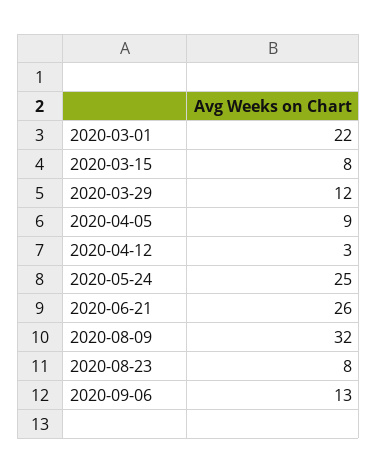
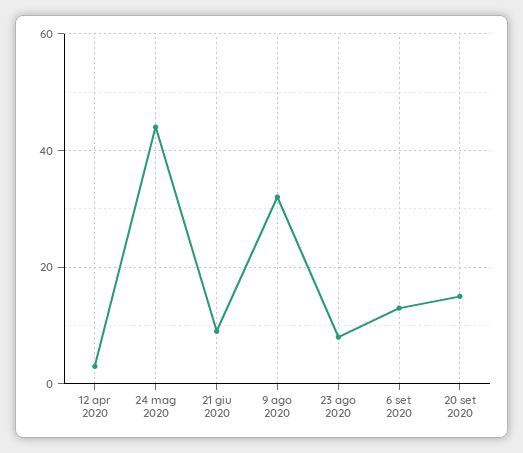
2020-03-01: 22 -> none
2020-03-15: 8 -> none
2020-03-29: 12 -> none
2020-04-05: 9 -> none
2020-05-24: 25 -> 45
2020-06-21: 26 -> 10
20 set 2020: none -> 15

